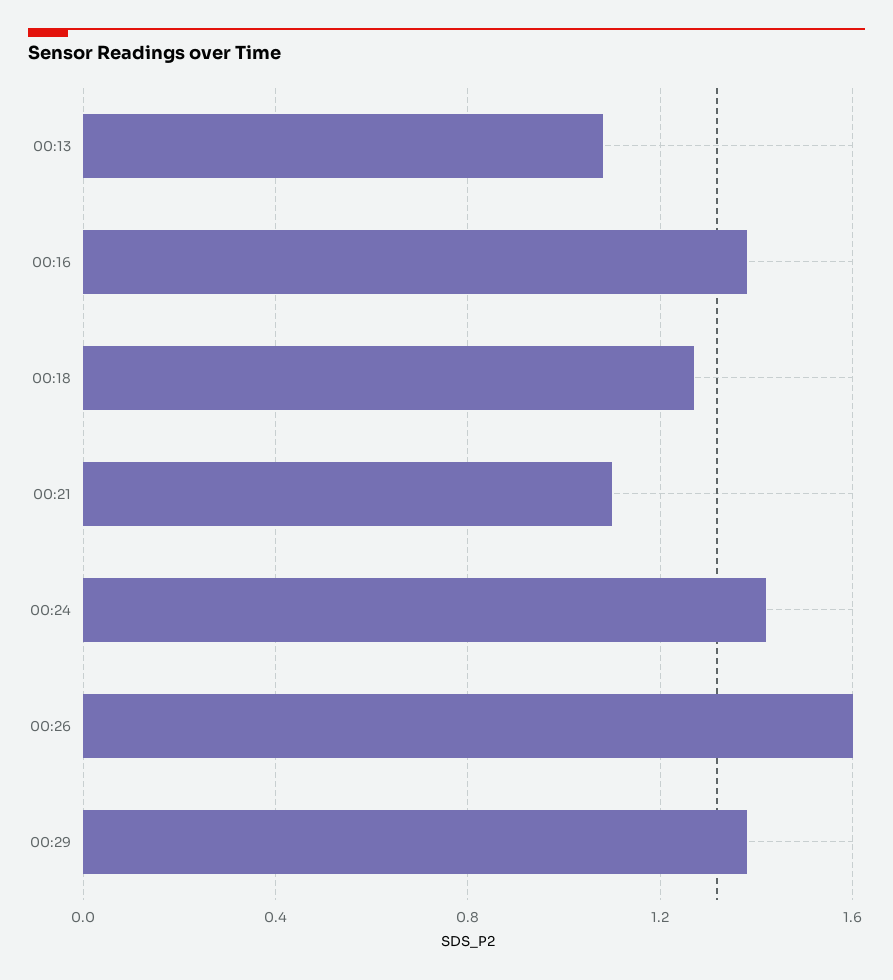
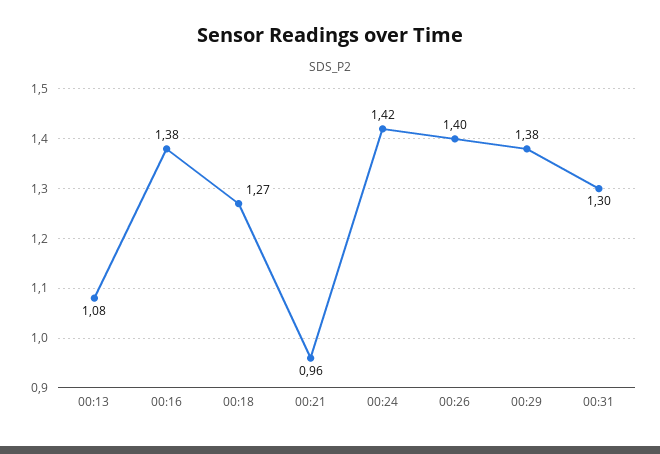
00:21: 1.1 -> 0.96
00:26: 1.6 -> 1.4
00:31: none -> 1.3

